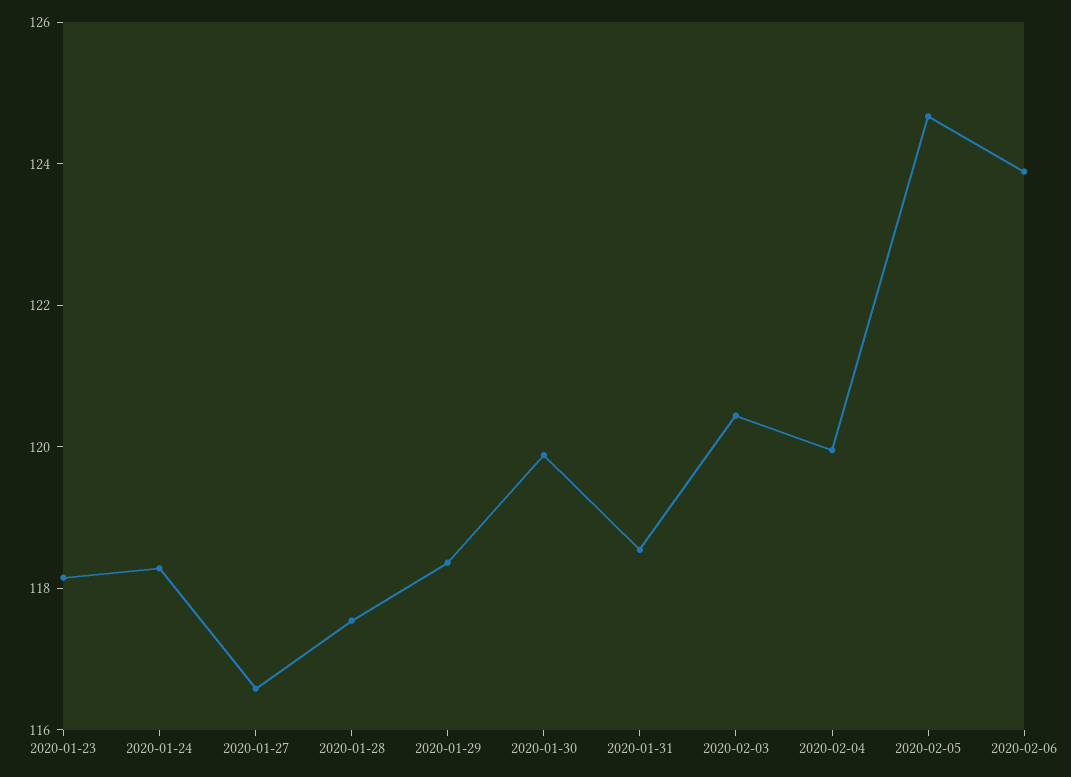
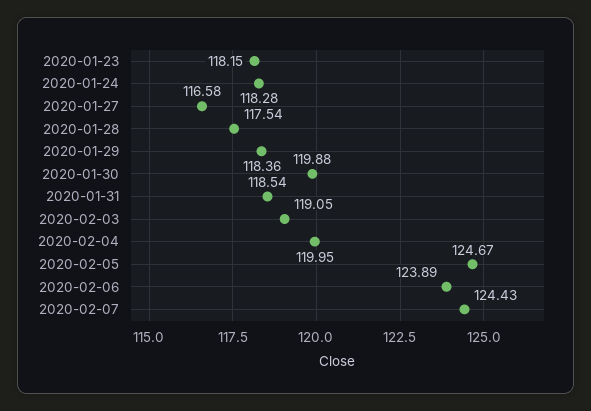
2020-02-03: 120.5 -> 119.05
2020-02-07: none -> 124.43

